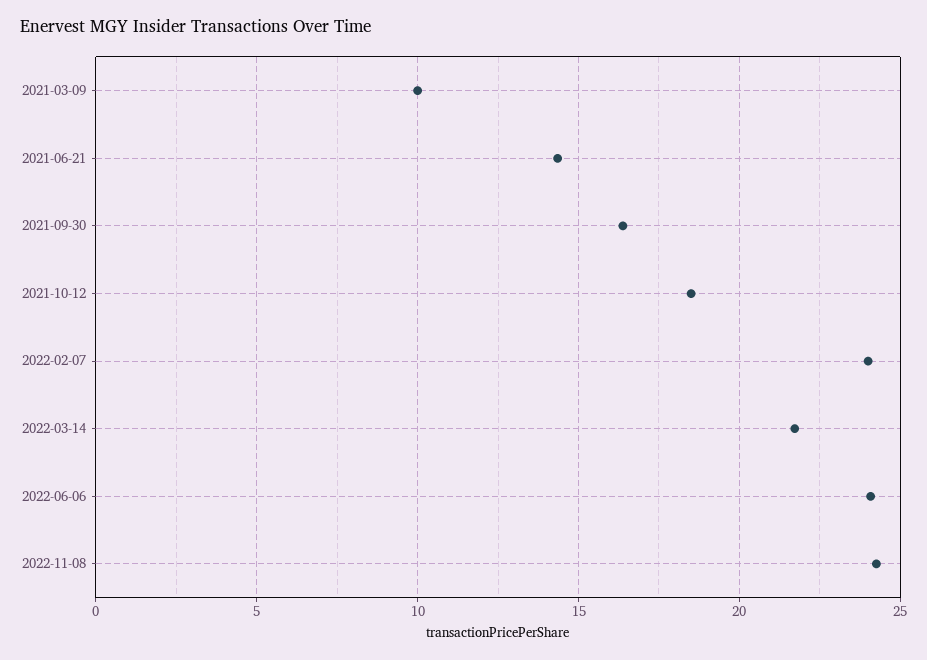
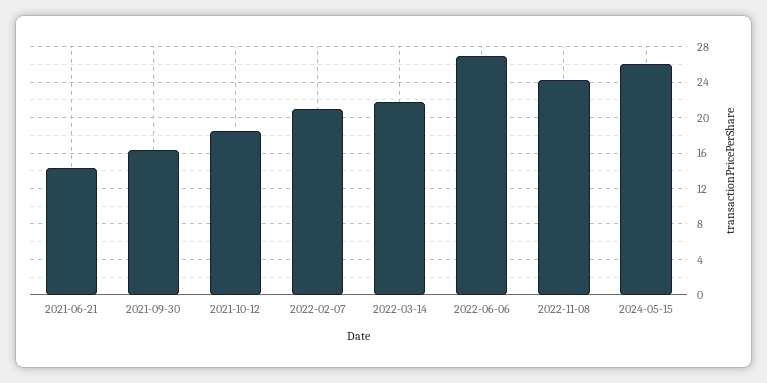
2021-03-09: 10 -> none
2022-02-07: 24 -> 21
2022-06-06: 24 -> 27
2024-05-15: none -> 26

